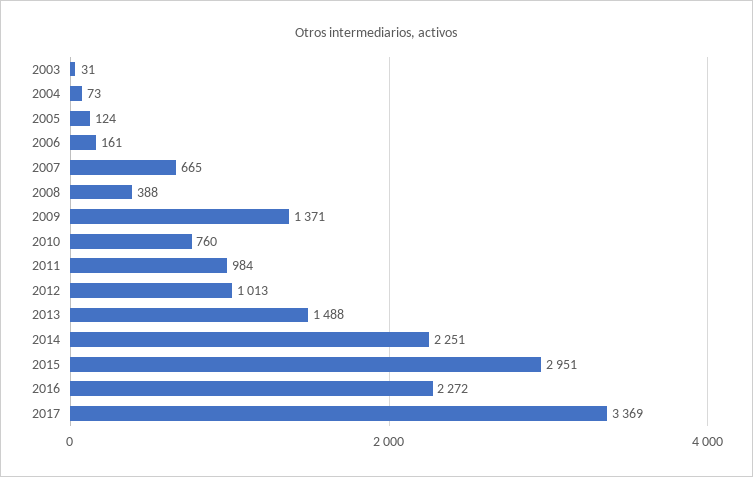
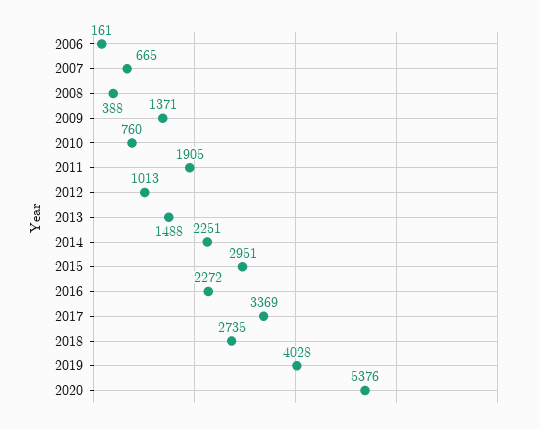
2003: 31 -> none
2004: 73 -> none
2005: 124 -> none
2011: 984 -> 1905
2018: none -> 2735
2019: none -> 4028
2020: none -> 5376

